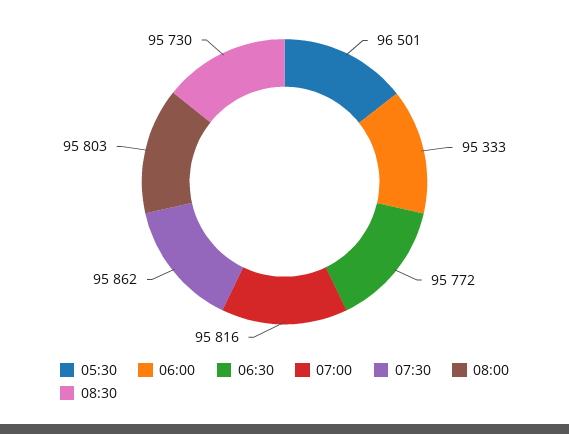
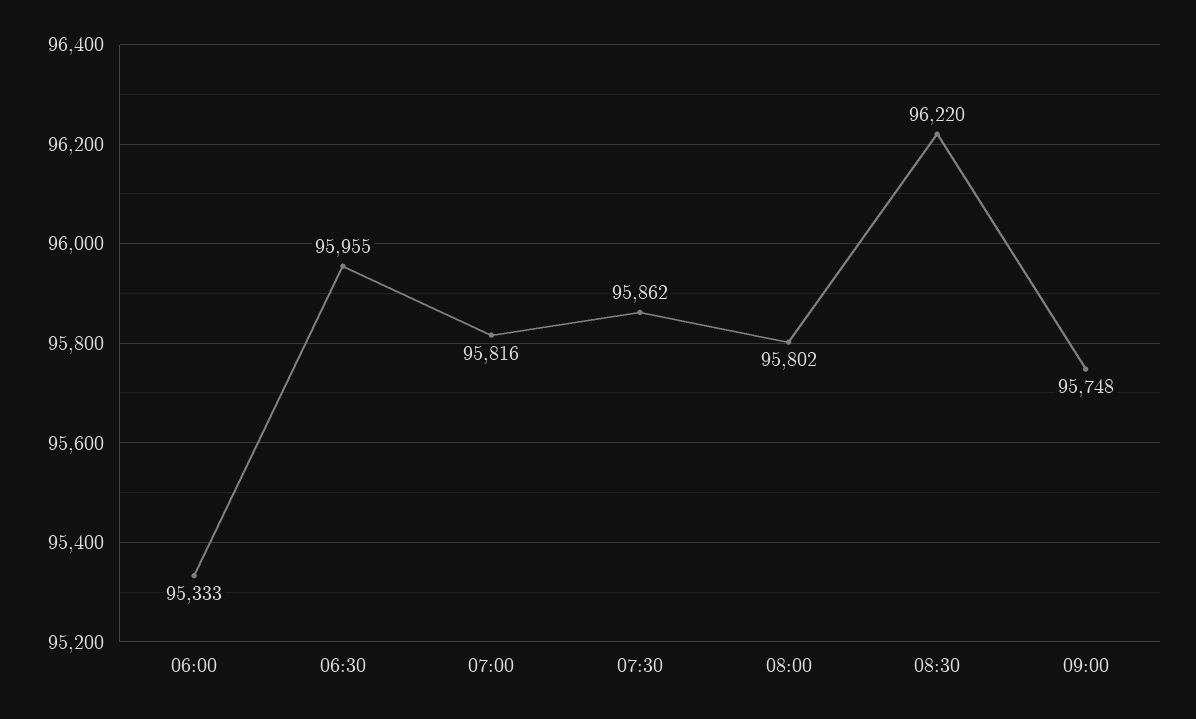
05:30: 96501 -> none
06:30: 95772 -> 95955
08:00: 95803 -> 95802
08:30: 95730 -> 96220
09:00: none -> 95748

